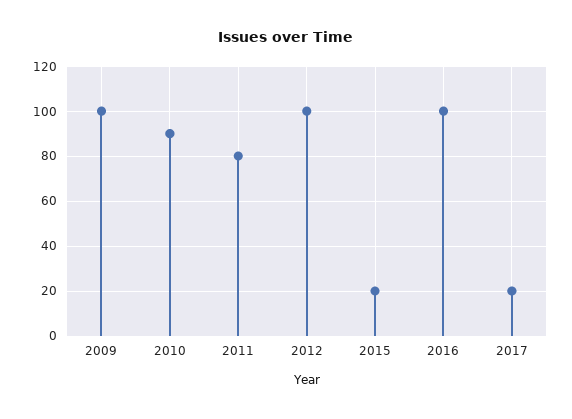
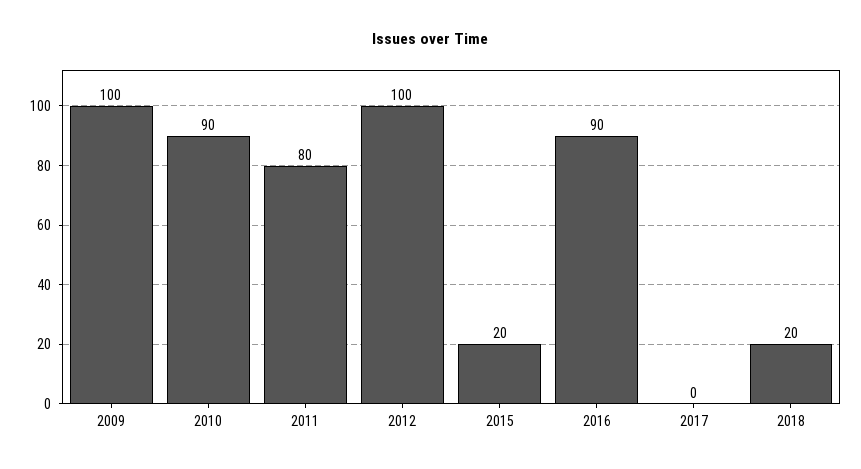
2016: 100 -> 90
2017: 20 -> 0
2018: none -> 20

